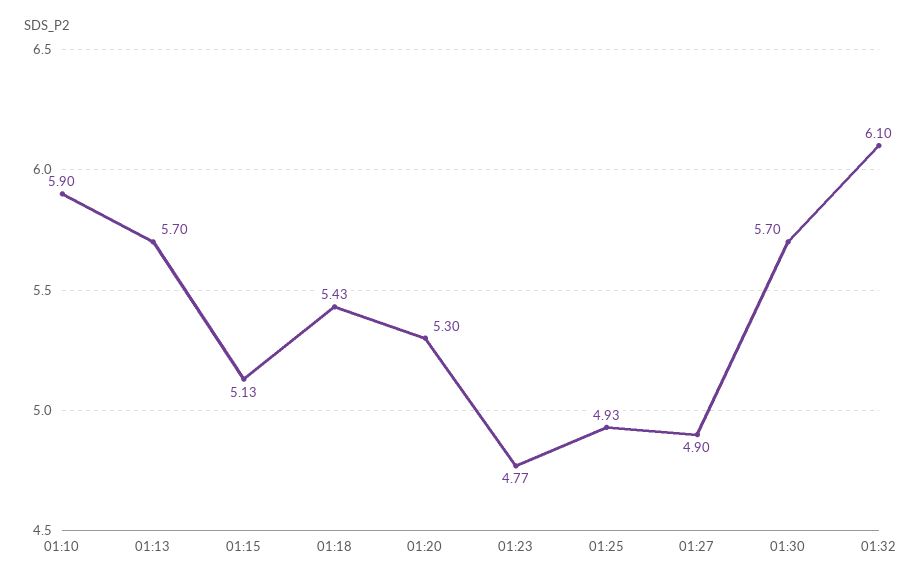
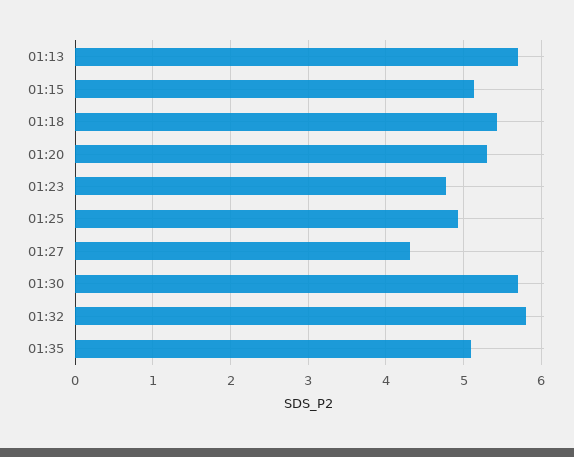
01:10: 5.9 -> none
01:27: 4.9 -> 4.3
01:32: 6.1 -> 5.8
01:35: none -> 5.1

